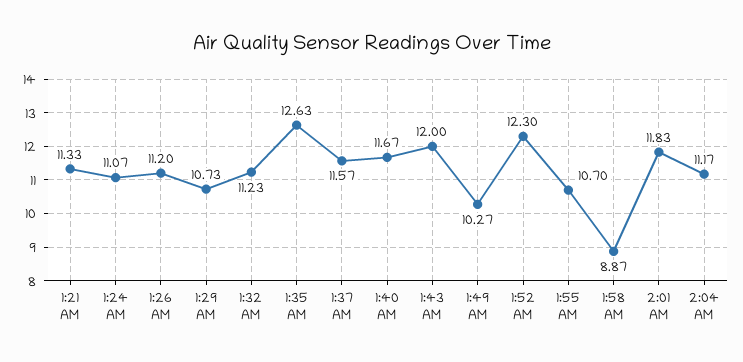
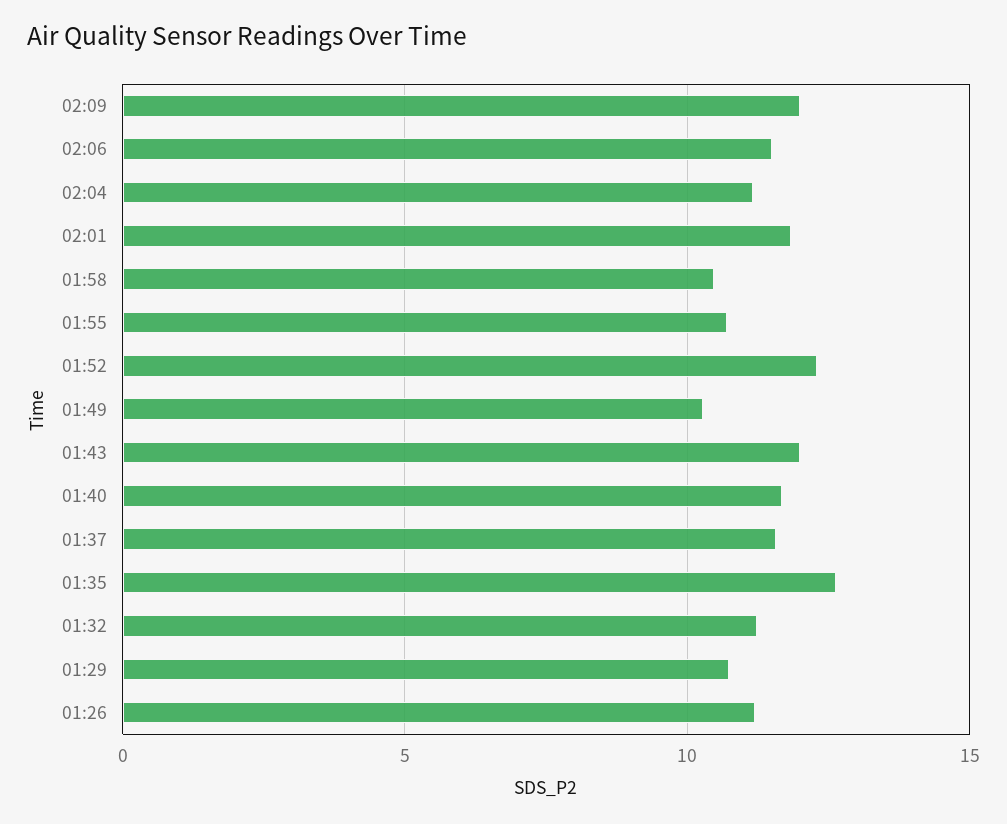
1:21 AM: 11.33 -> none
1:24 AM: 11.07 -> none
1:58 AM: 8.87 -> 10.5
02:09: none -> 12
02:06: none -> 11.5

